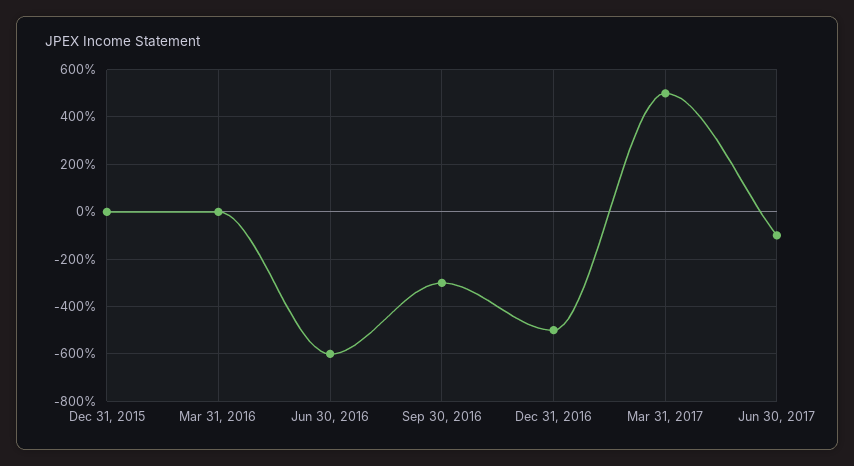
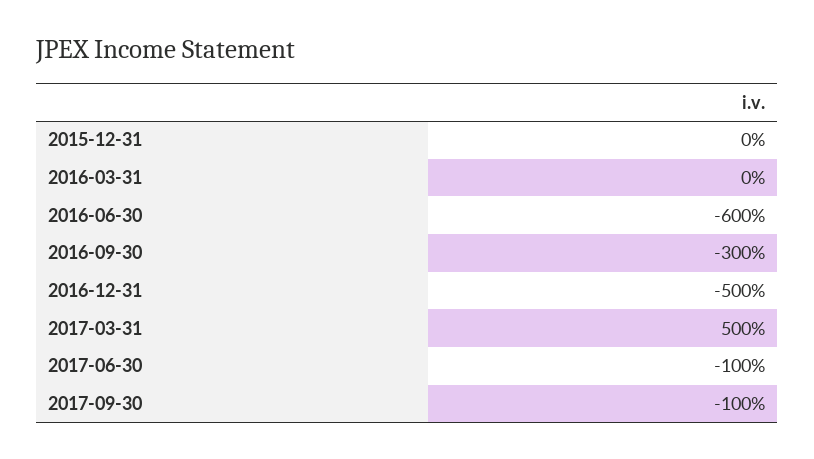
2017-09-30: none -> -100

